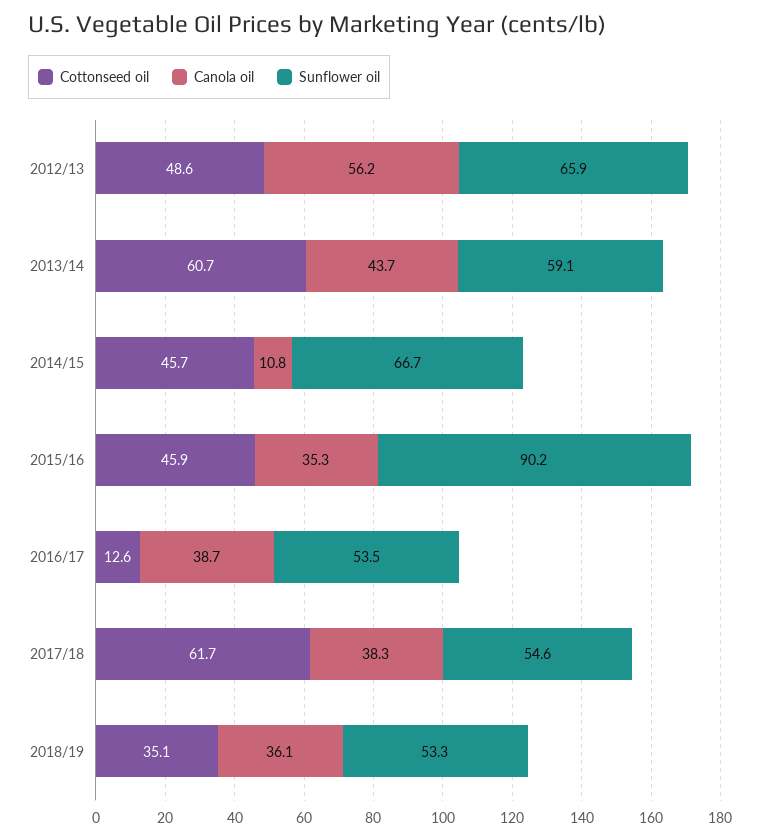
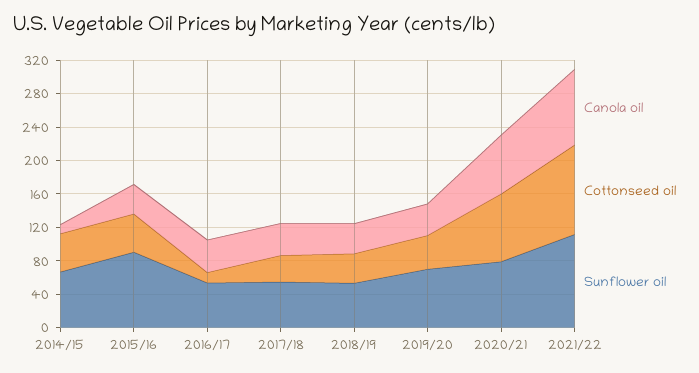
Cottonseed oil, 2012/13: 48.6 -> none
Canola oil, 2012/13: 56.2 -> none
Sunflower oil, 2012/13: 65.9 -> none
Cottonseed oil, 2013/14: 60.7 -> none
Canola oil, 2013/14: 43.7 -> none
Sunflower oil, 2013/14: 59.1 -> none
Cottonseed oil, 2017/18: 61.7 -> 30
Canola oil, 2019/20: none -> 40
Cottonseed oil, 2019/20: none -> 40
Sunflower oil, 2019/20: none -> 70
Canola oil, 2020/21: none -> 70
Cottonseed oil, 2020/21: none -> 80
Sunflower oil, 2020/21: none -> 80
Canola oil, 2021/22: none -> 90
Cottonseed oil, 2021/22: none -> 110
Sunflower oil, 2021/22: none -> 110

